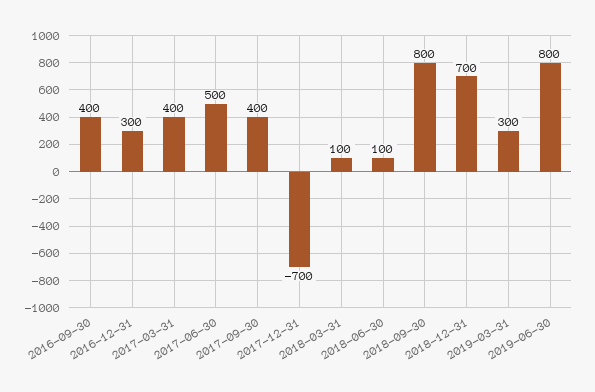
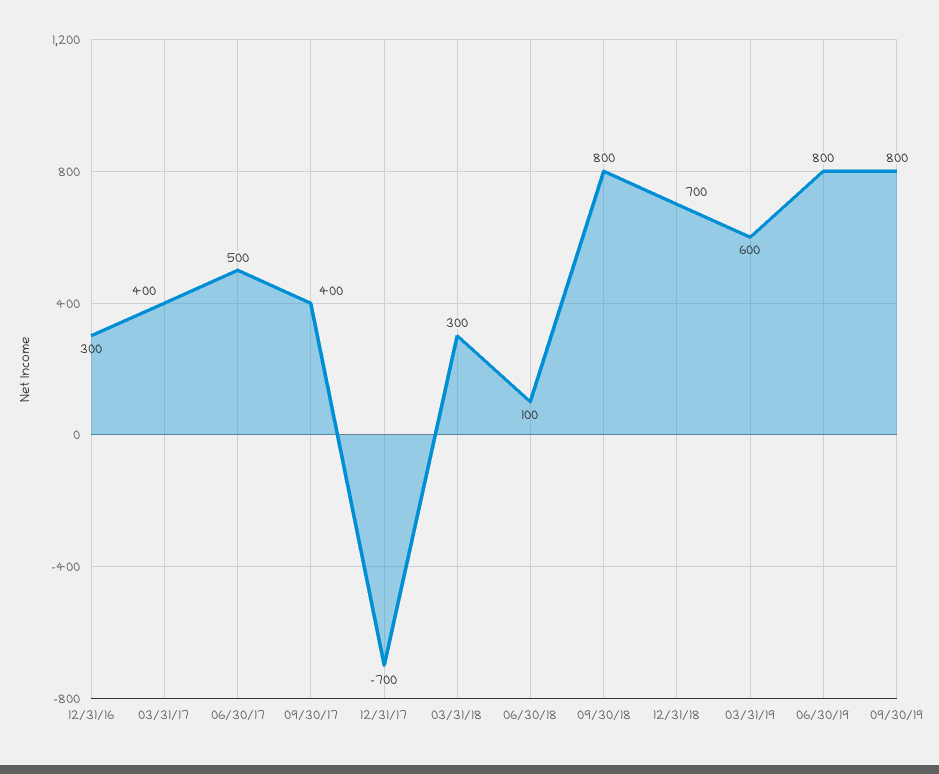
2016-09-30: 400 -> none
2018-03-31: 100 -> 300
2019-03-31: 300 -> 600
09/30/19: none -> 800

